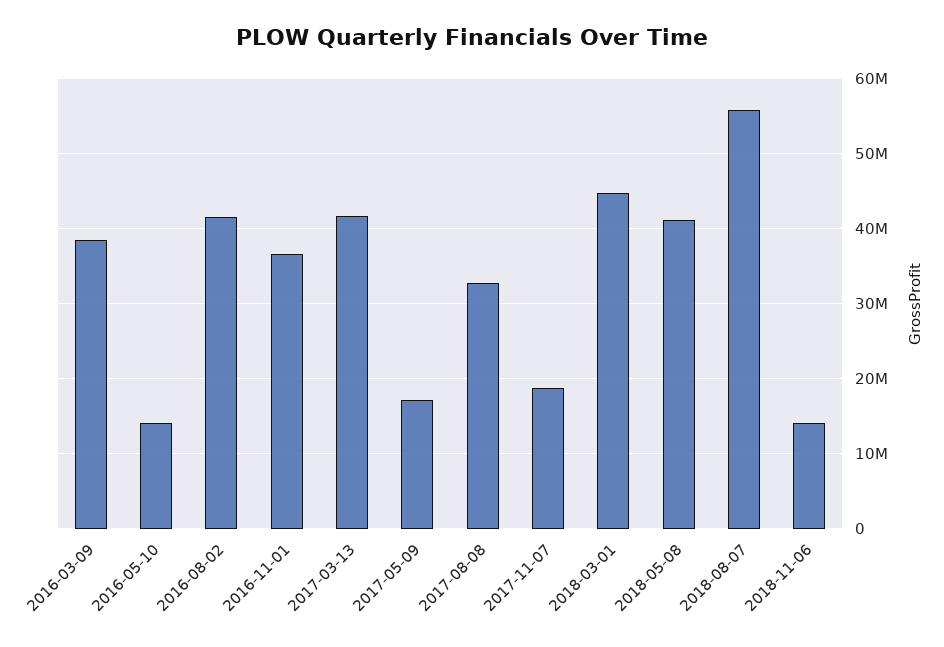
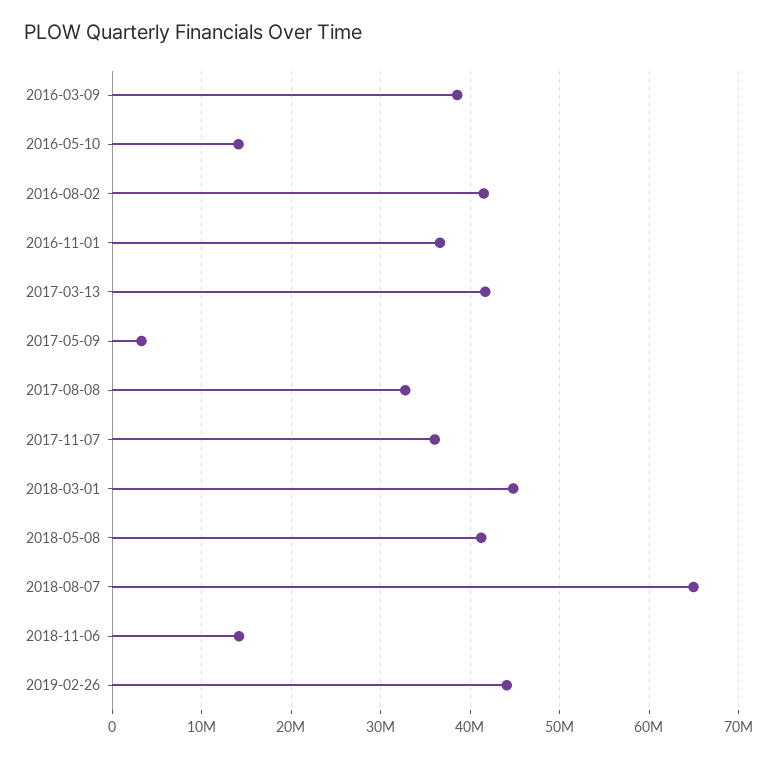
2017-05-09: 17000000 -> 3000000
2017-11-07: 19000000 -> 36000000
2018-08-07: 56000000 -> 65000000
2019-02-26: none -> 44000000

